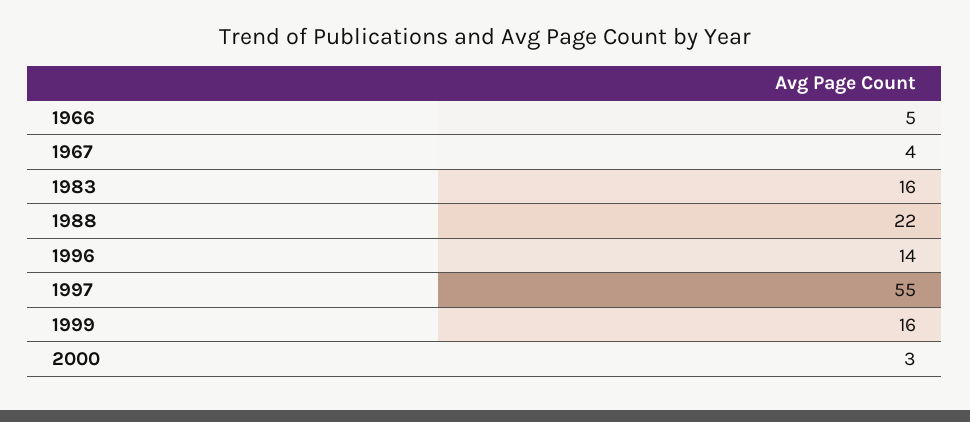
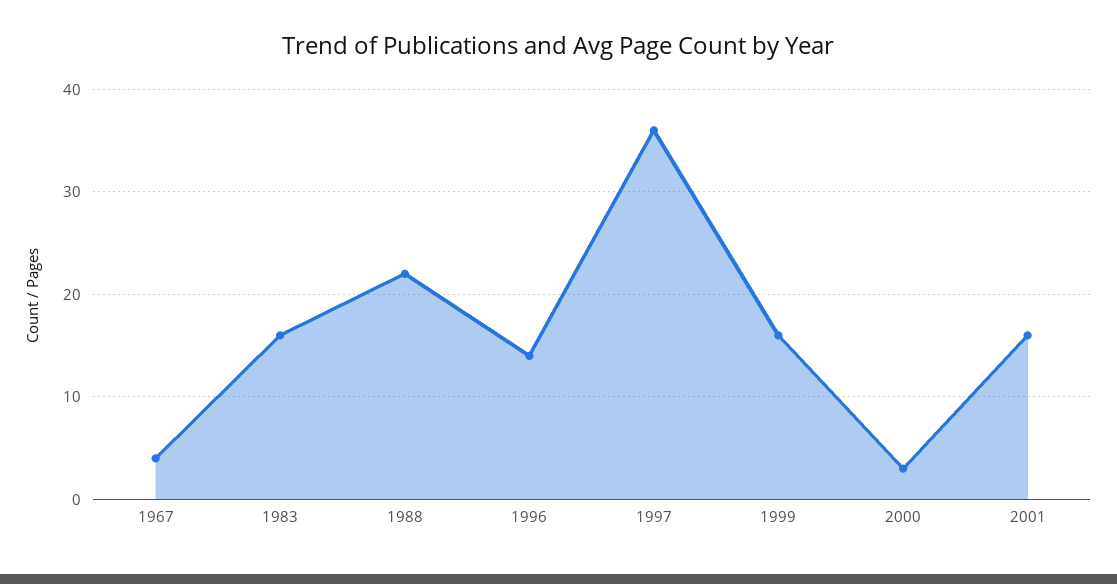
1966: 5 -> none
1997: 55 -> 36
2001: none -> 16

